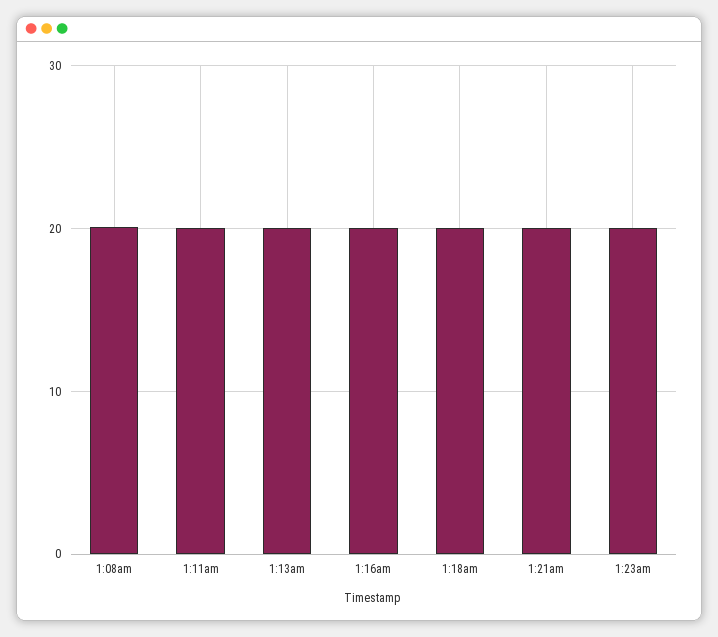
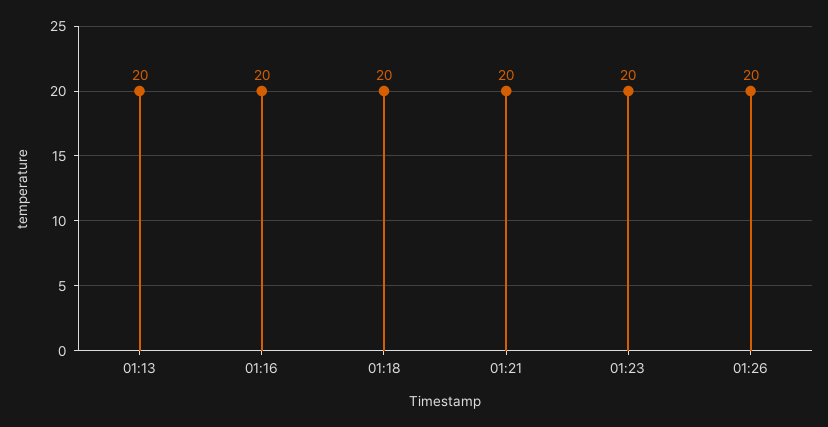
1:08am: 20 -> none
1:11am: 20 -> none
01:26: none -> 20

